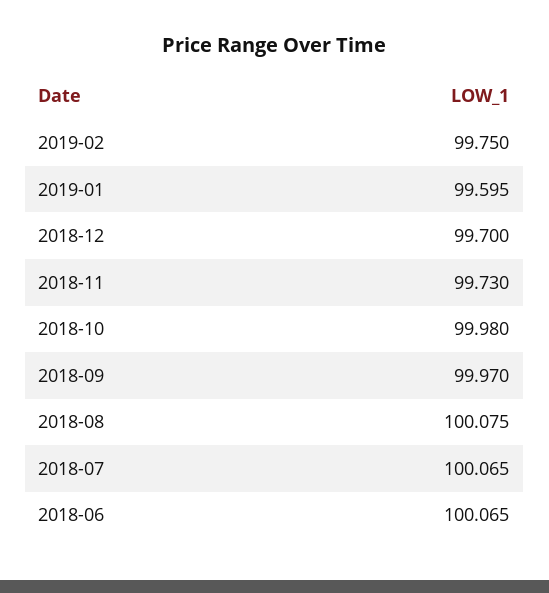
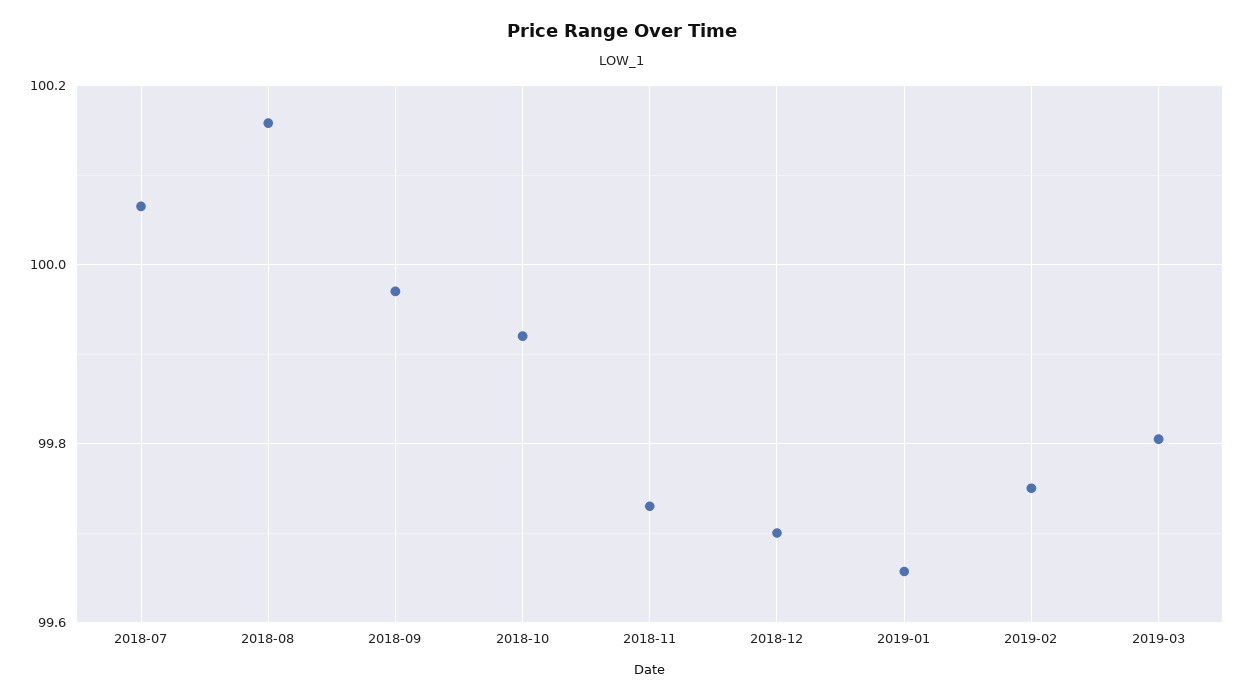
2019-01: 99.595 -> 99.66
2018-10: 99.98 -> 99.92
2018-08: 100.075 -> 100.16
2018-06: 100.065 -> none
2019-03: none -> 99.8

